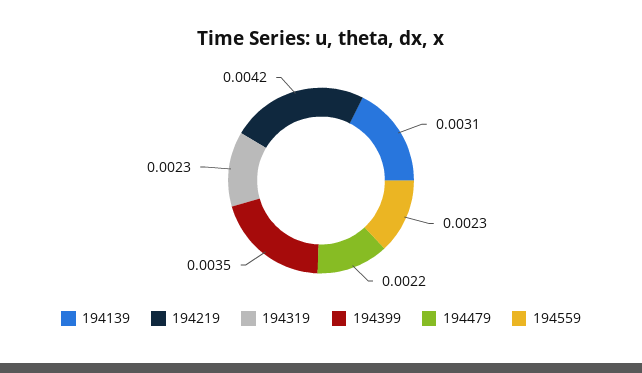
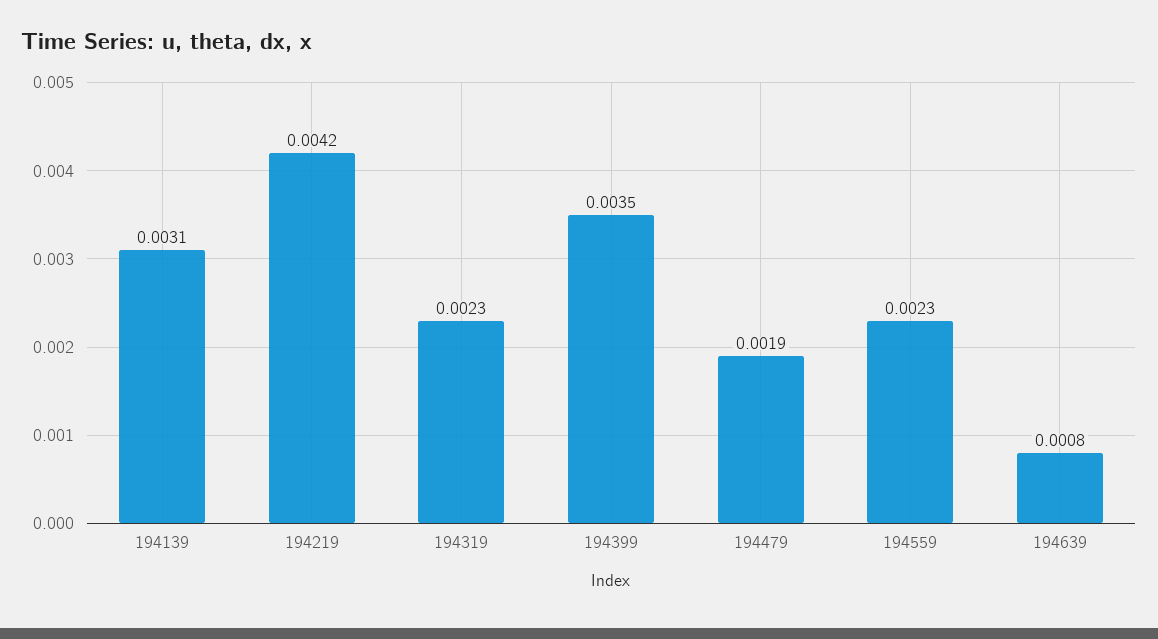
194479: 0.0022 -> 0.0019
194639: none -> 0.0008

